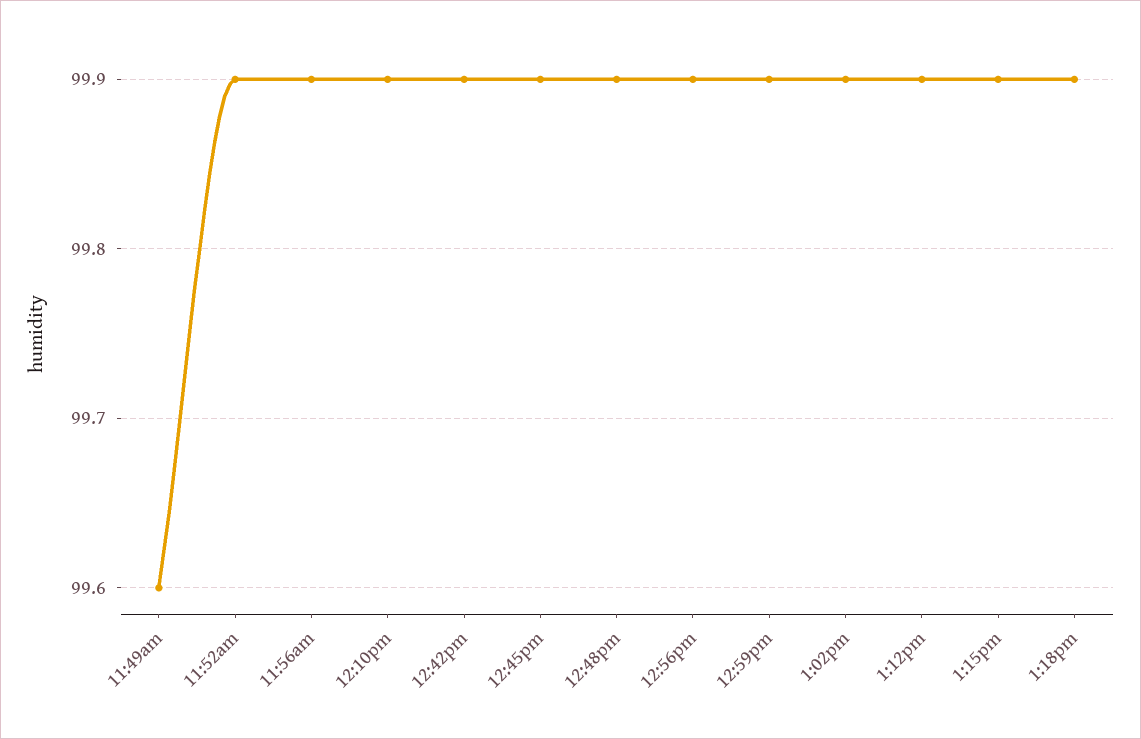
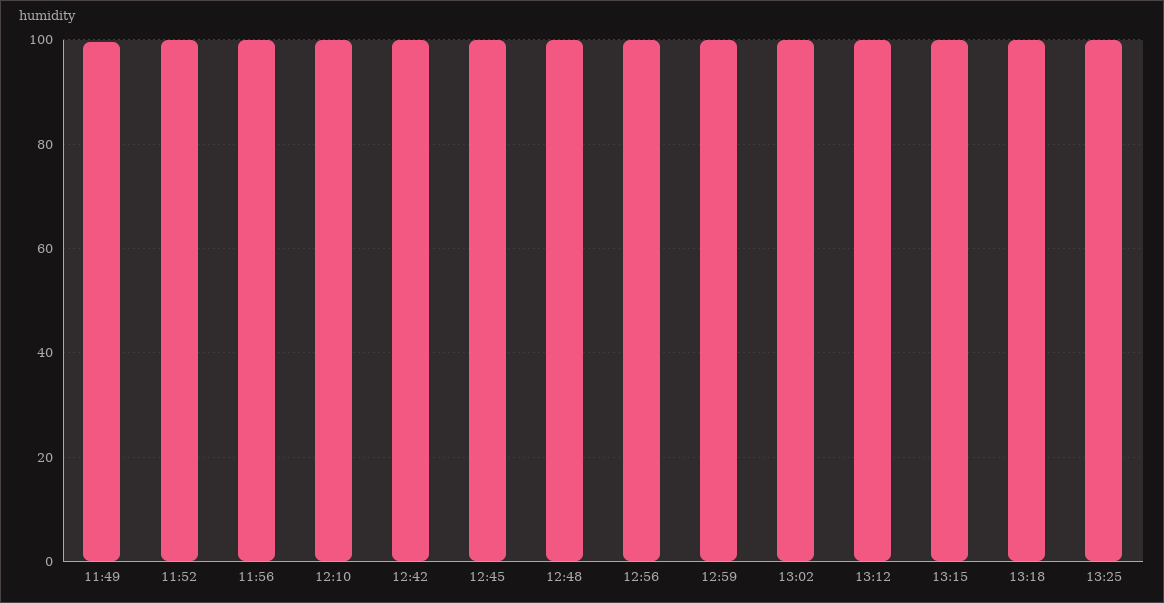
13:25: none -> 100

